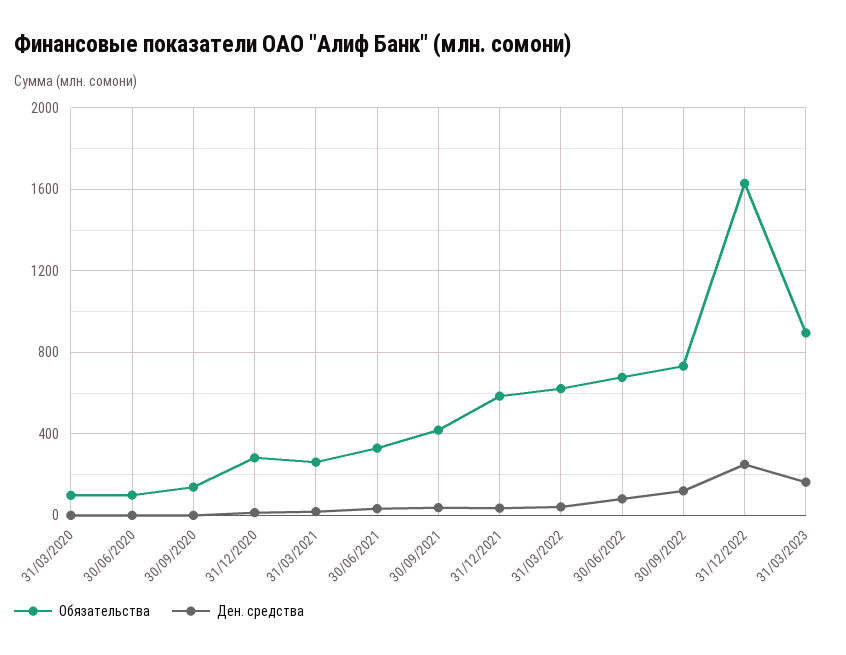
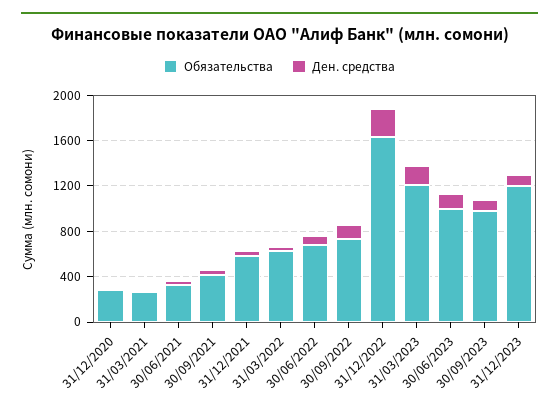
Обязательства, 31/03/2020: 100 -> none
Ден. средства, 31/03/2020: 0 -> none
Обязательства, 30/06/2020: 100 -> none
Ден. средства, 30/06/2020: 0 -> none
Обязательства, 30/09/2020: 150 -> none
Ден. средства, 30/09/2020: 0 -> none
Обязательства, 31/03/2023: 900 -> 1200
Обязательства, 30/06/2023: none -> 1000
Ден. средства, 30/06/2023: none -> 100
Обязательства, 30/09/2023: none -> 1000
Ден. средства, 30/09/2023: none -> 100
Обязательства, 31/12/2023: none -> 1200
Ден. средства, 31/12/2023: none -> 100

